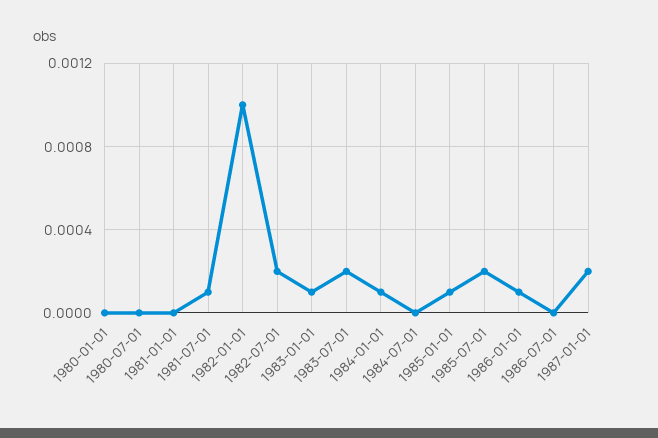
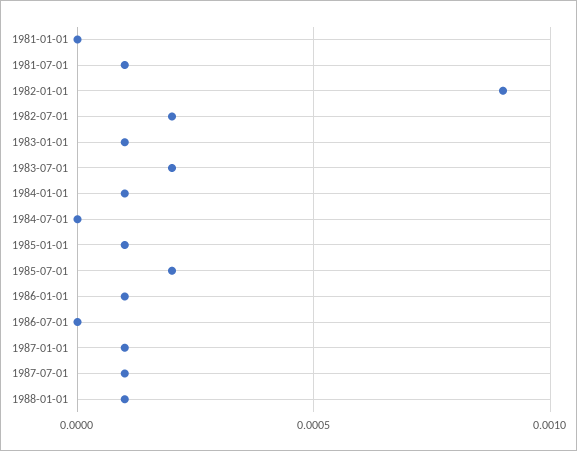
1980-01-01: 0 -> none
1980-07-01: 0 -> none
1982-01-01: 0.001 -> 0.0009
1987-01-01: 0.0002 -> 0.0001
1987-07-01: none -> 0.0001
1988-01-01: none -> 0.0001

